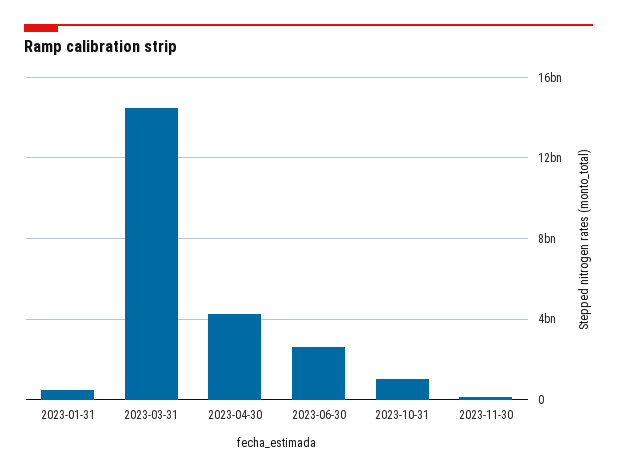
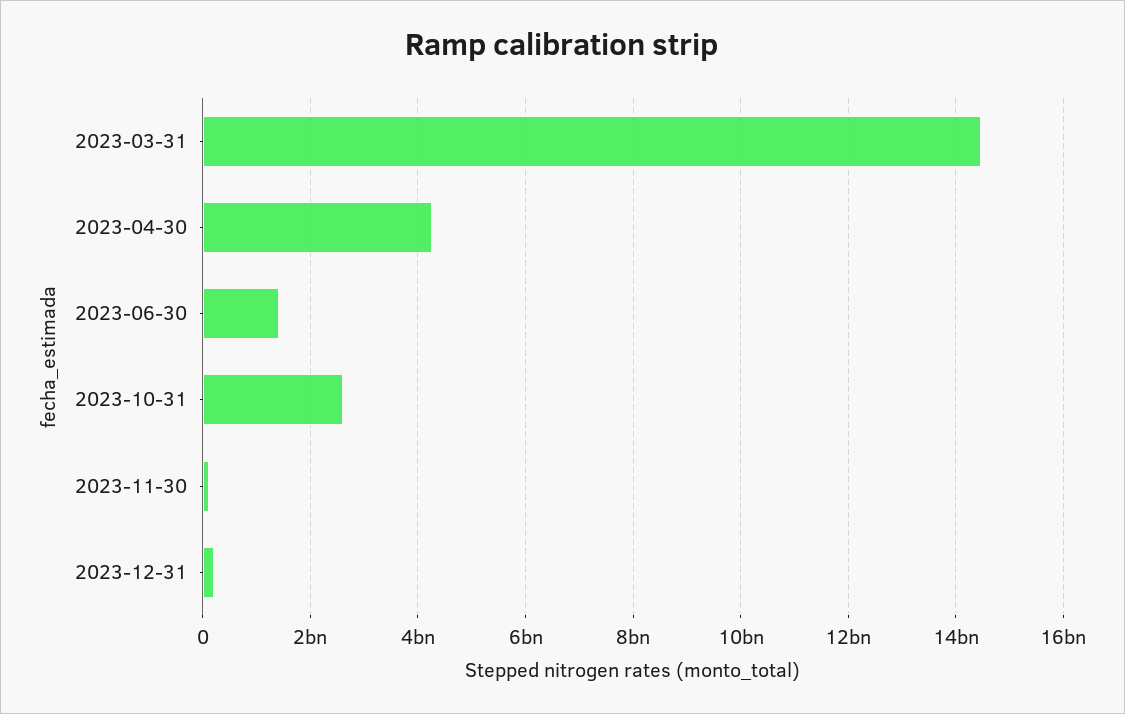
2023-01-31: 500000000 -> none
2023-06-30: 2500000000 -> 1400000000
2023-10-31: 1000000000 -> 2600000000
2023-12-31: none -> 200000000

